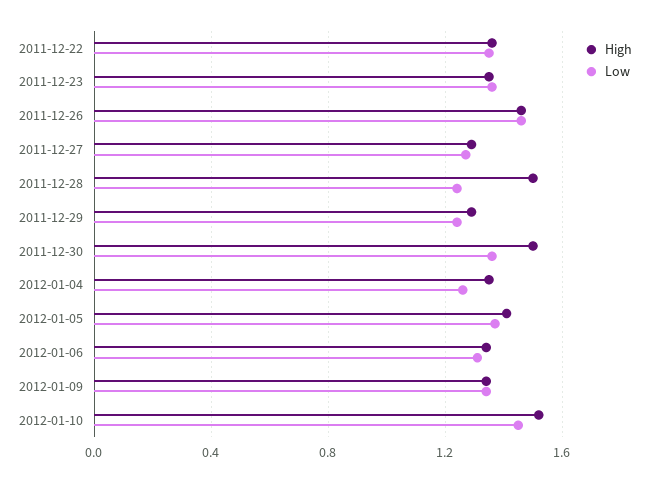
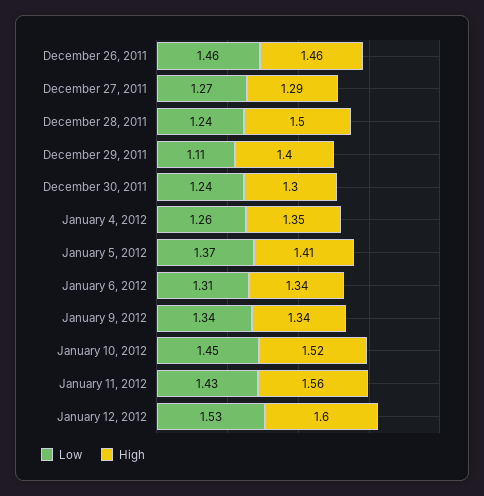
High, 2011-12-22: 1.35 -> none
Low, 2011-12-22: 1.35 -> none
High, 2011-12-23: 1.35 -> none
Low, 2011-12-23: 1.35 -> none
High, 2011-12-29: 1.3 -> 1.4
Low, 2011-12-29: 1.25 -> 1.11
High, 2011-12-30: 1.5 -> 1.3
Low, 2011-12-30: 1.35 -> 1.24
Low, January 11, 2012: none -> 1.43
High, January 11, 2012: none -> 1.56
Low, January 12, 2012: none -> 1.53
High, January 12, 2012: none -> 1.6

